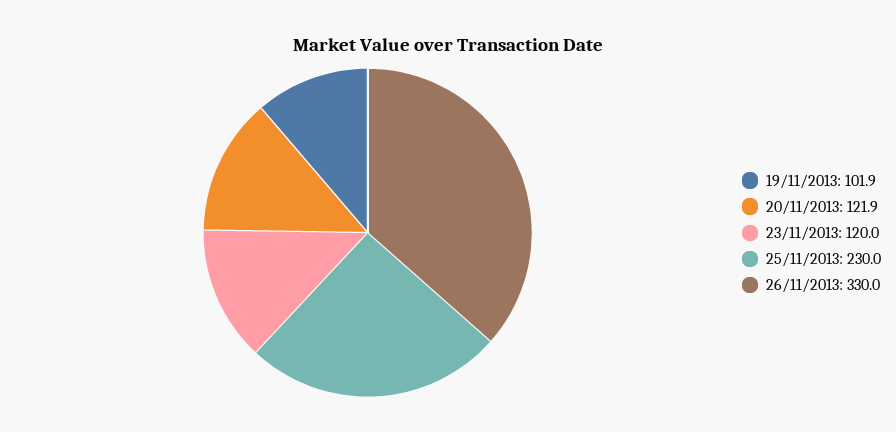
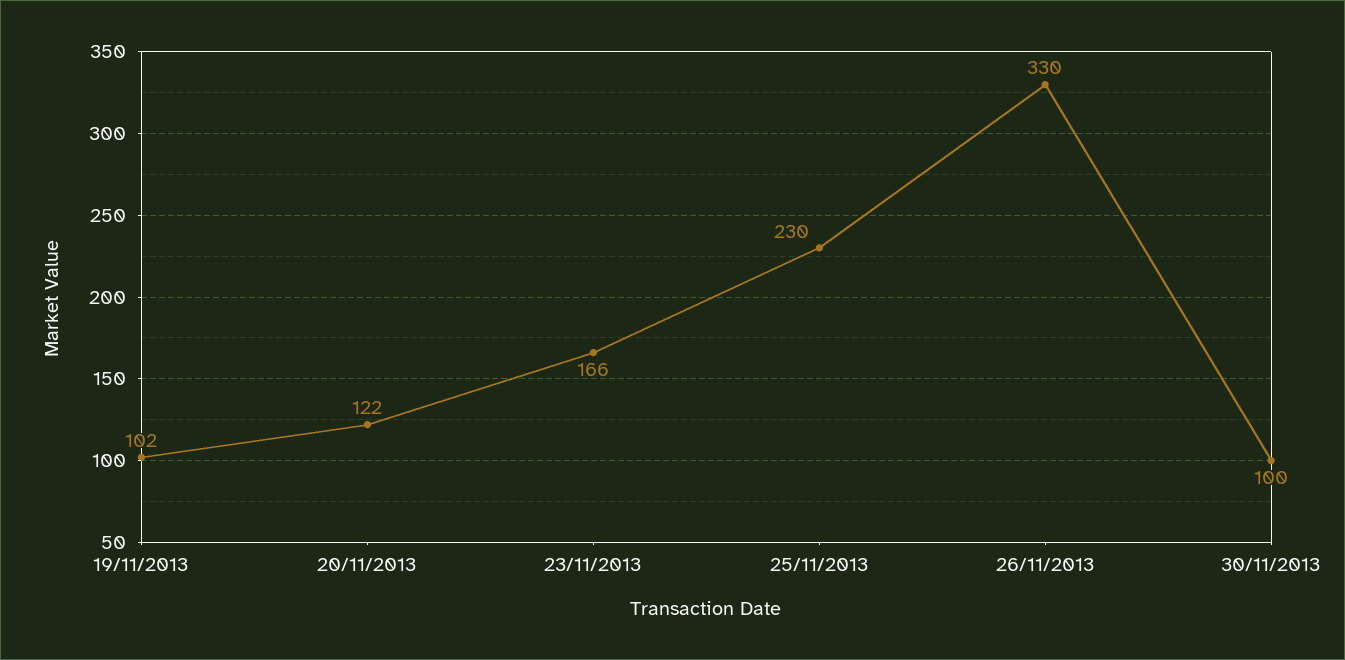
23/11/2013: 120 -> 166
30/11/2013: none -> 100

